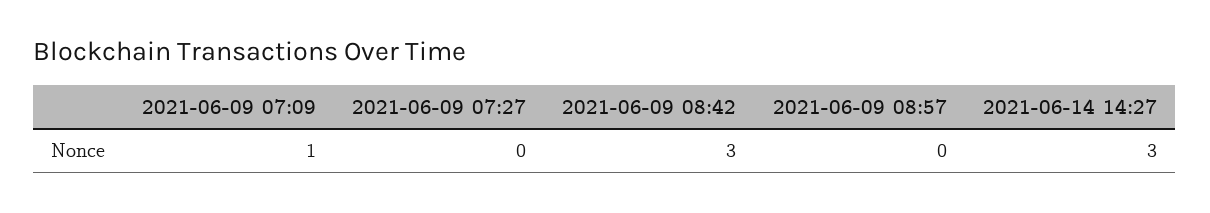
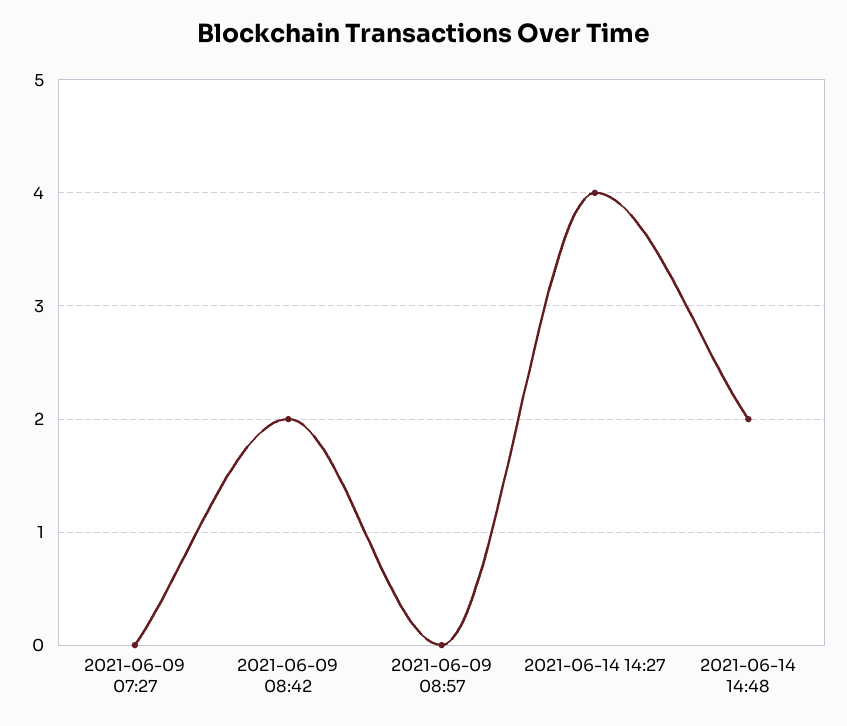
2021-06-09 07:09: 1 -> none
2021-06-09 08:42: 3 -> 2
2021-06-14 14:27: 3 -> 4
2021-06-14 14:48: none -> 2

